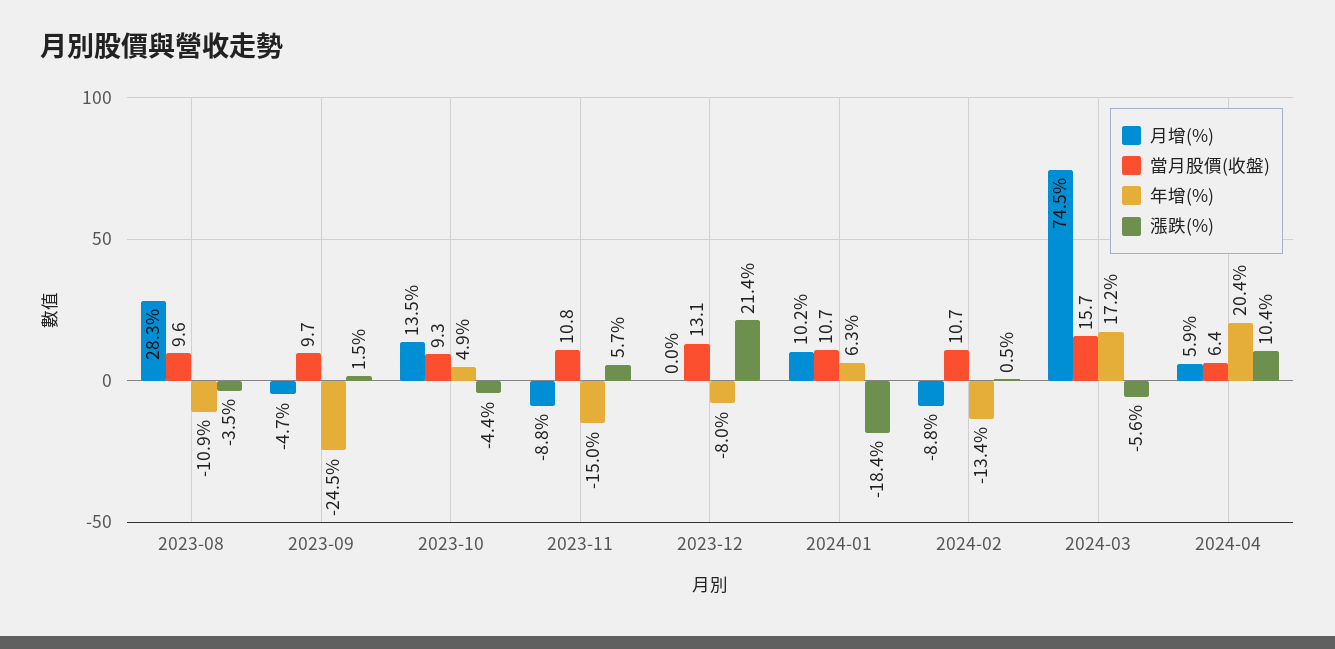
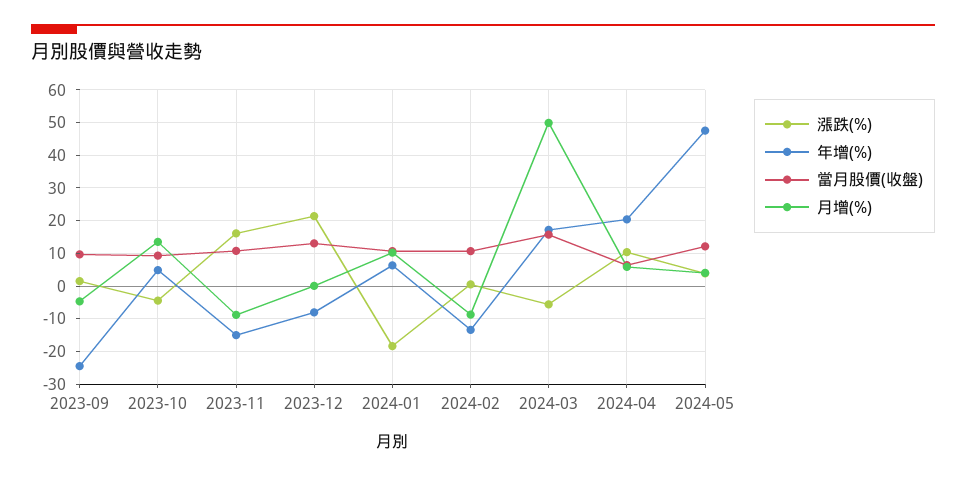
月增(%), 2023-08: 28.3 -> none
當月股價(收盤), 2023-08: 9.6 -> none
年增(%), 2023-08: -10.9 -> none
漲跌(%), 2023-08: -3.5 -> none
漲跌(%), 2023-11: 5.7 -> 16
月增(%), 2024-03: 74.5 -> 50
漲跌(%), 2024-05: none -> 4
年增(%), 2024-05: none -> 48
當月股價(收盤), 2024-05: none -> 12
月增(%), 2024-05: none -> 4

